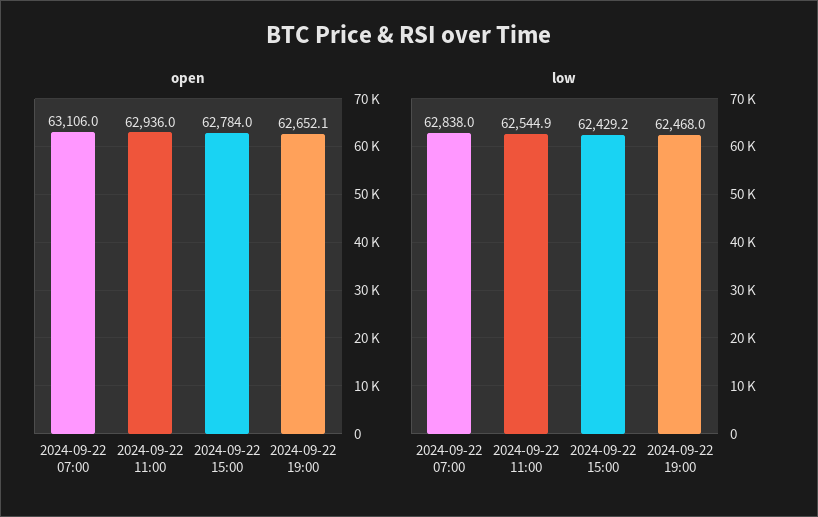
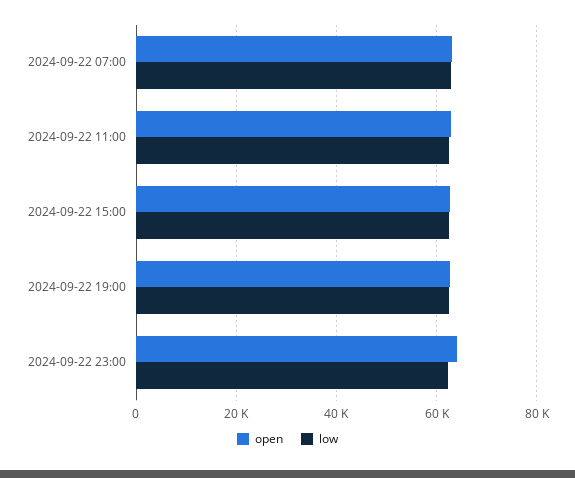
open, 2024-09-22 23:00: none -> 64000
low, 2024-09-22 23:00: none -> 62000

